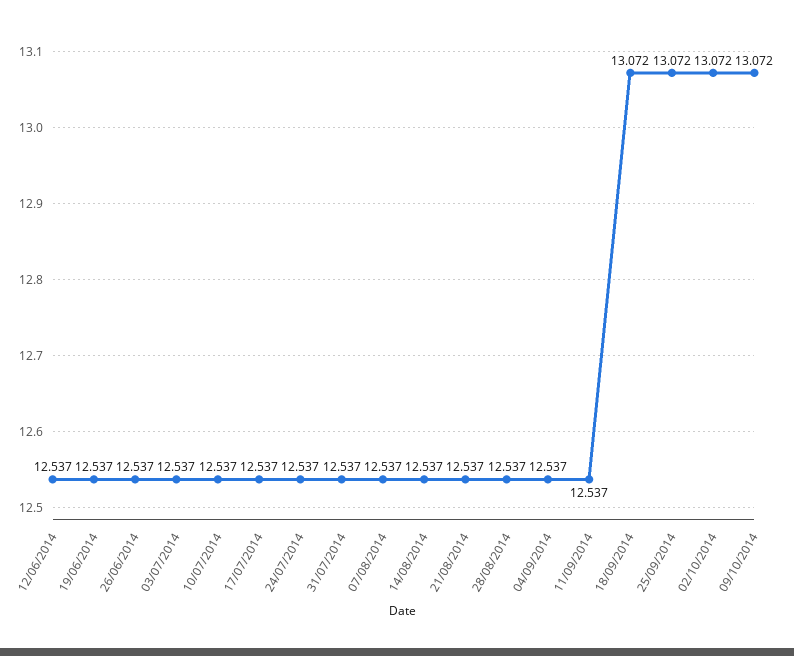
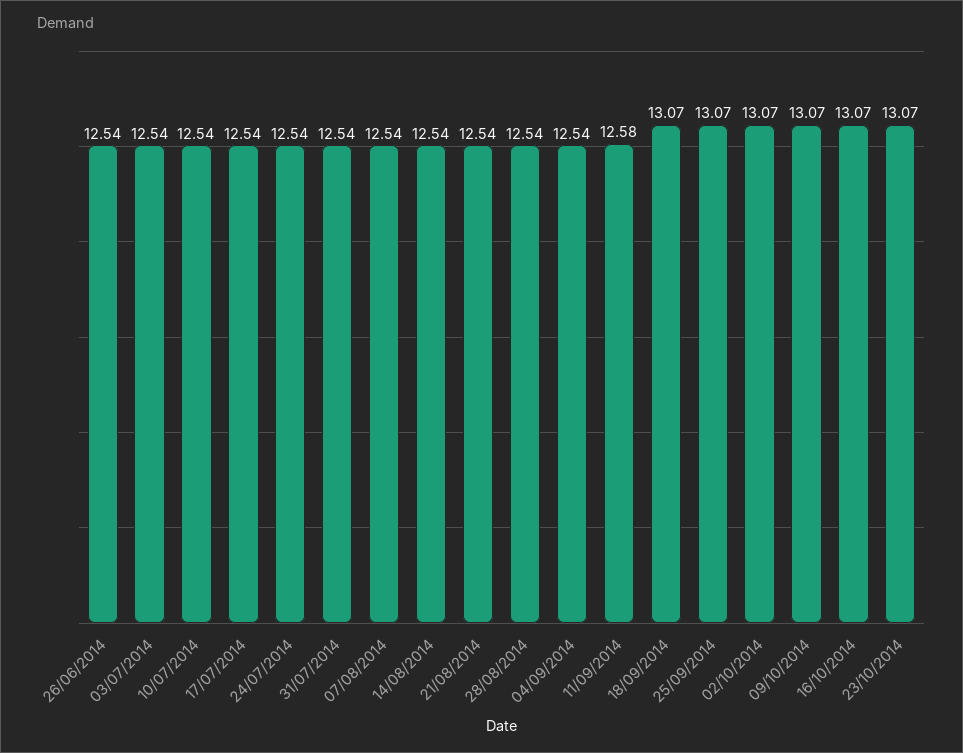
12/06/2014: 12.537 -> none
19/06/2014: 12.537 -> none
11/09/2014: 12.537 -> 12.58
16/10/2014: none -> 13.07
23/10/2014: none -> 13.07

